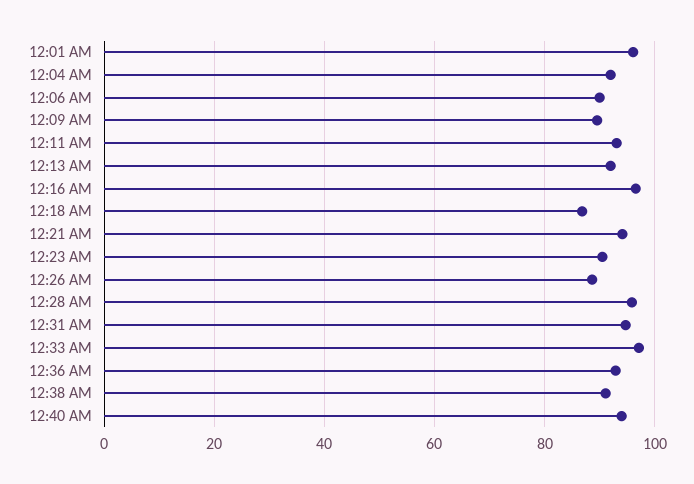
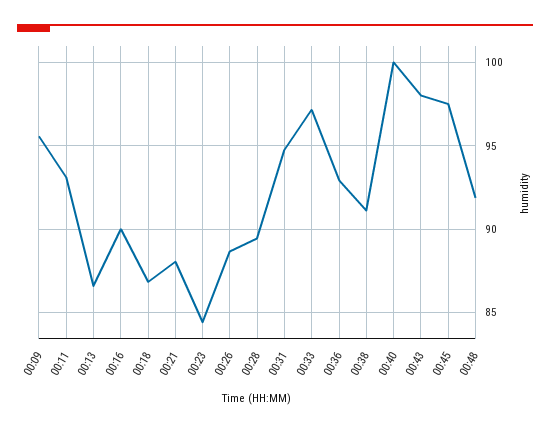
12:01 AM: 96 -> none
12:04 AM: 92 -> none
12:06 AM: 90 -> none
12:09 AM: 90 -> 95.5
12:13 AM: 92 -> 86.5
12:16 AM: 96 -> 90
12:21 AM: 94 -> 88
12:23 AM: 90 -> 84.5
12:28 AM: 96 -> 89.5
12:40 AM: 94 -> 100
00:43: none -> 98
00:45: none -> 97.5
00:48: none -> 92

